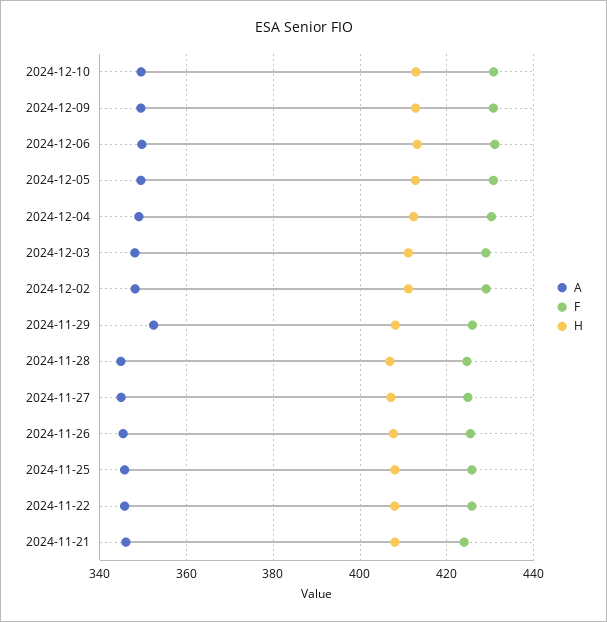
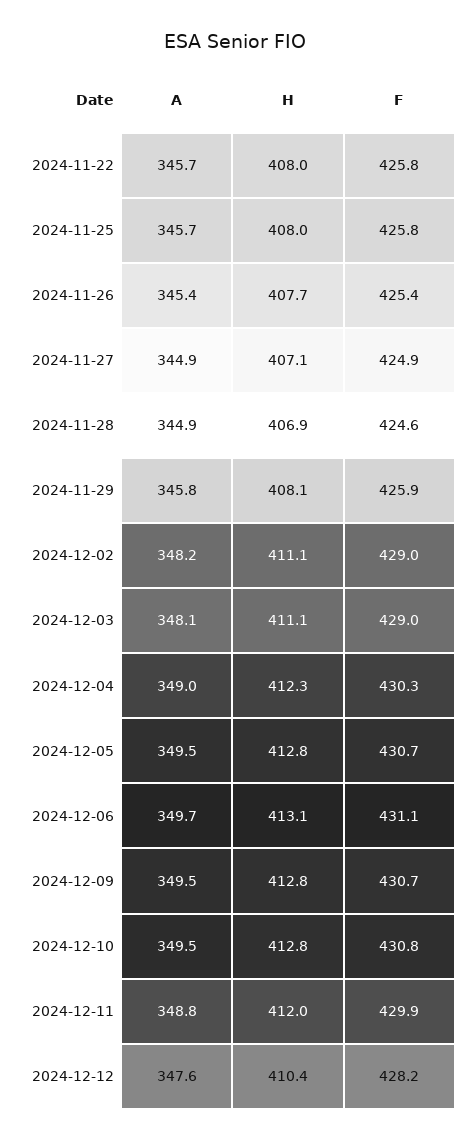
A, 2024-11-29: 352 -> 345.8
A, 2024-11-21: 346 -> none
F, 2024-11-21: 424 -> none
H, 2024-11-21: 408 -> none
A, 2024-12-11: none -> 348.8
H, 2024-12-11: none -> 412
F, 2024-12-11: none -> 429.9
A, 2024-12-12: none -> 347.6
H, 2024-12-12: none -> 410.4
F, 2024-12-12: none -> 428.2

